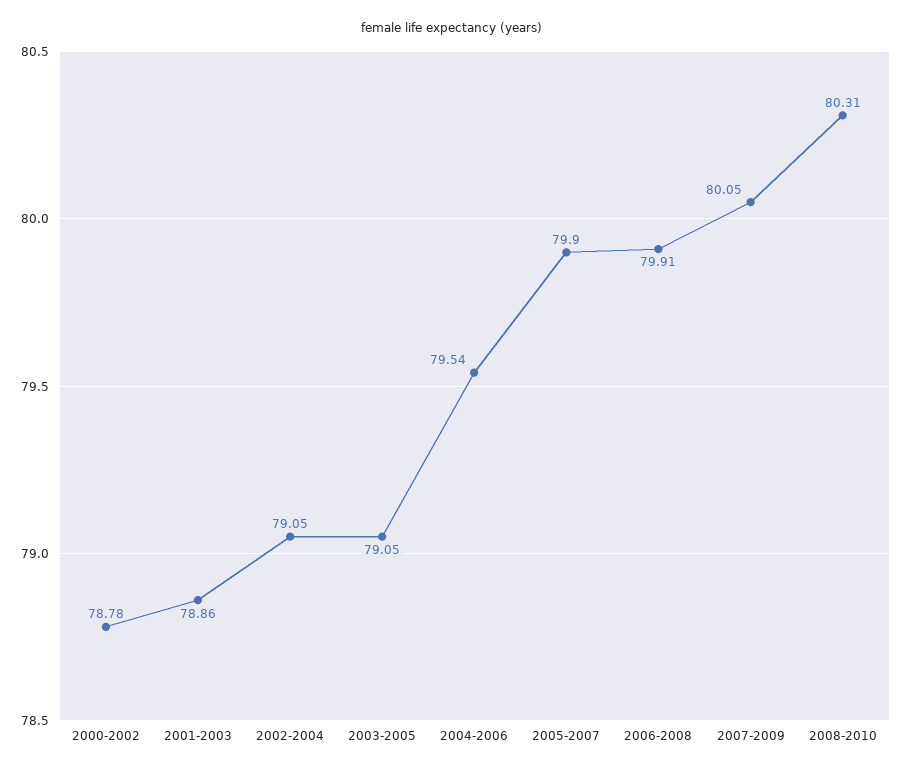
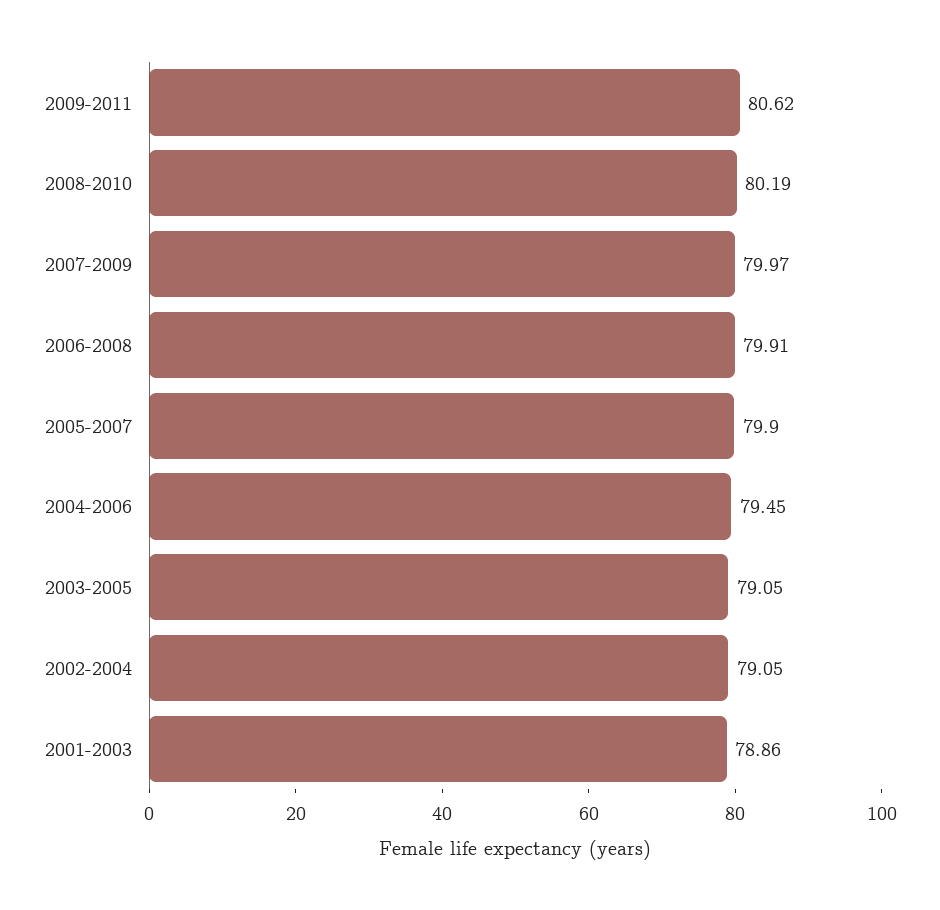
2000-2002: 78.78 -> none
2004-2006: 79.54 -> 79.45
2007-2009: 80.05 -> 79.97
2008-2010: 80.31 -> 80.19
2009-2011: none -> 80.62

